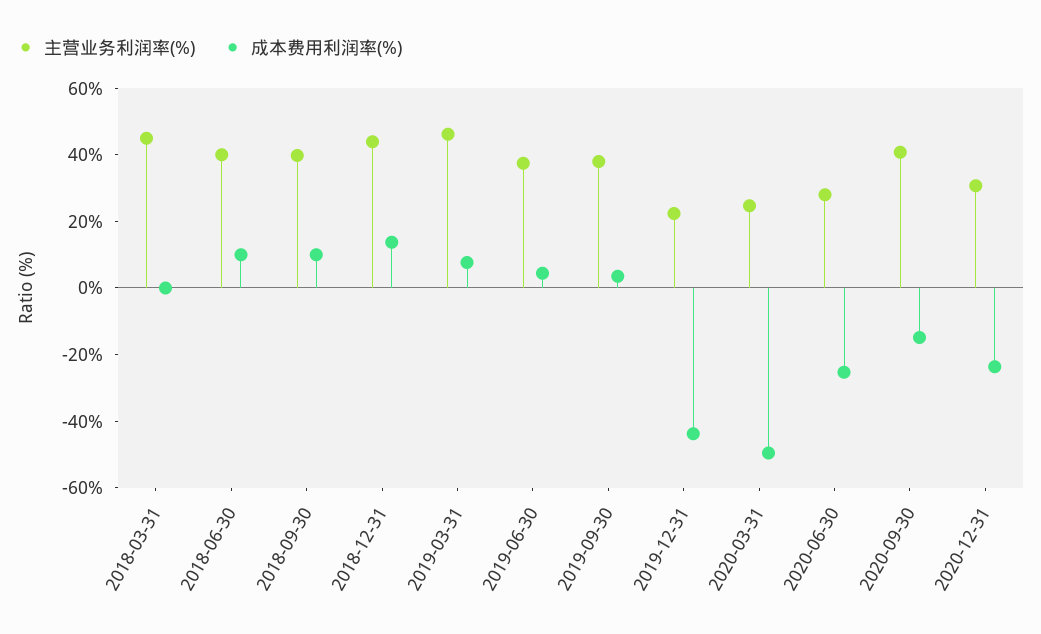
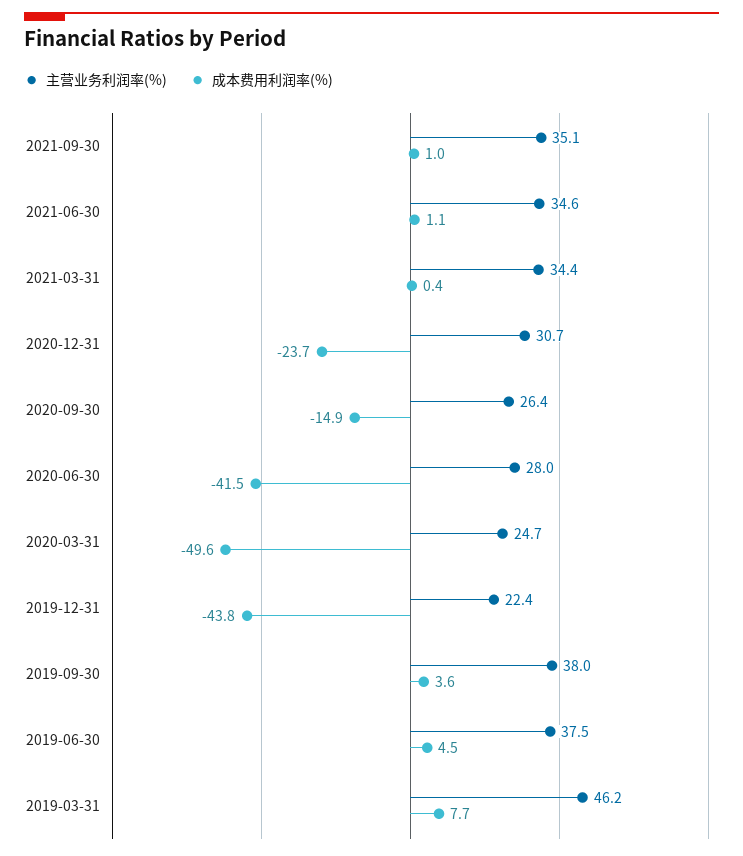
主营业务利润率(%), 2018-03-31: 45 -> none
成本费用利润率(%), 2018-03-31: 0 -> none
主营业务利润率(%), 2018-06-30: 40 -> none
成本费用利润率(%), 2018-06-30: 10 -> none
主营业务利润率(%), 2018-09-30: 40 -> none
成本费用利润率(%), 2018-09-30: 10 -> none
主营业务利润率(%), 2018-12-31: 45 -> none
成本费用利润率(%), 2018-12-31: 15 -> none
成本费用利润率(%), 2020-06-30: -25 -> -41.5
主营业务利润率(%), 2020-09-30: 40 -> 26.4
主营业务利润率(%), 2021-09-30: none -> 35.1
成本费用利润率(%), 2021-09-30: none -> 1
主营业务利润率(%), 2021-06-30: none -> 34.6
成本费用利润率(%), 2021-06-30: none -> 1.1
主营业务利润率(%), 2021-03-31: none -> 34.4
成本费用利润率(%), 2021-03-31: none -> 0.4

